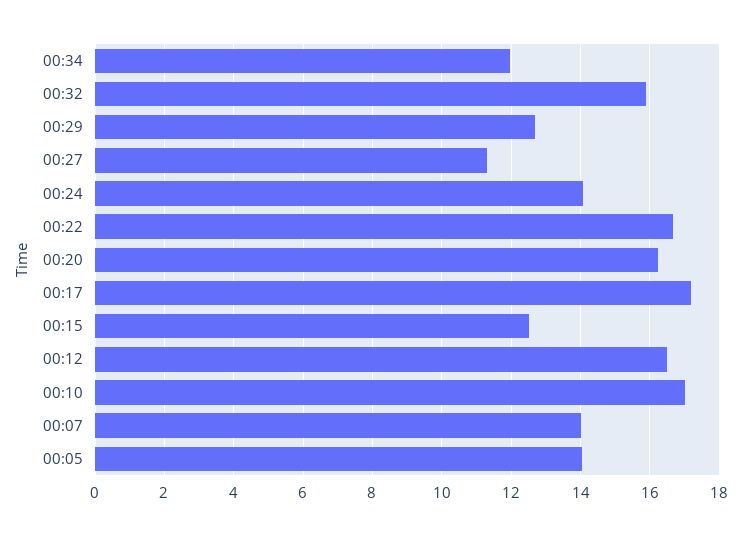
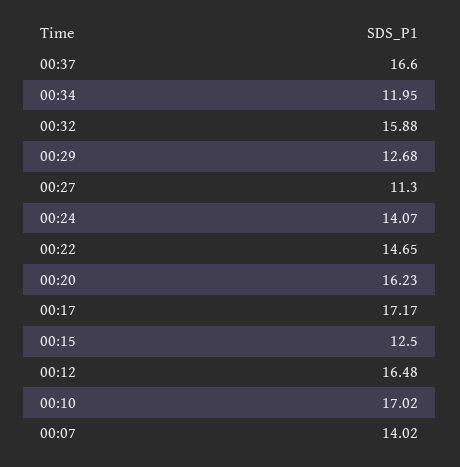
00:22: 16.6 -> 14.65
00:05: 14 -> none
00:37: none -> 16.6

